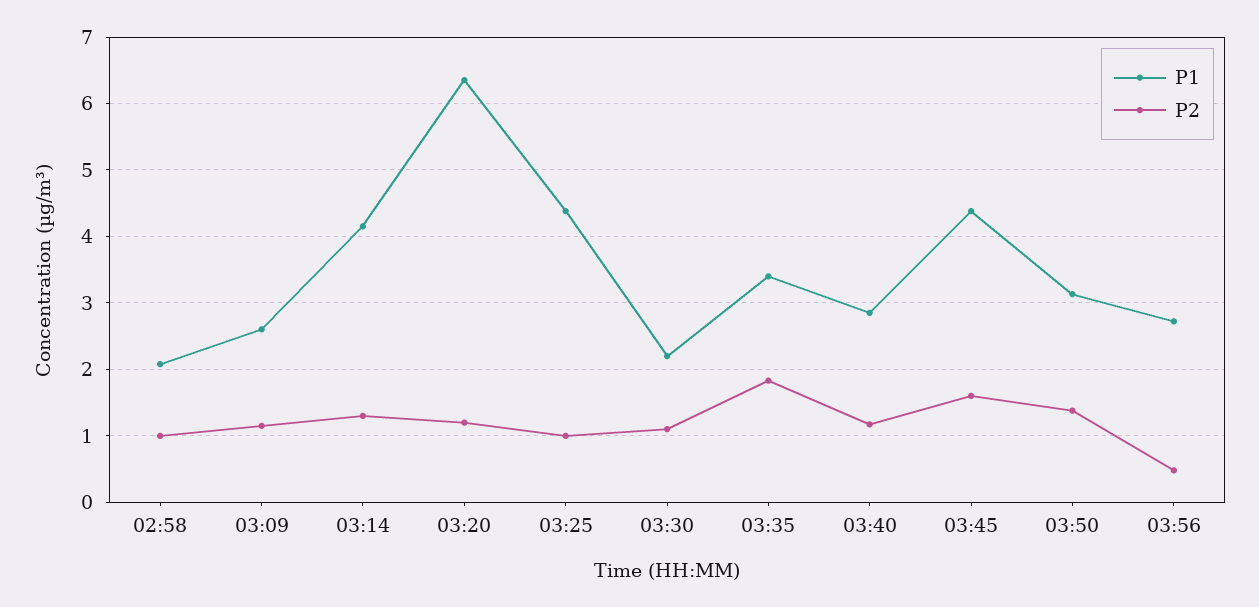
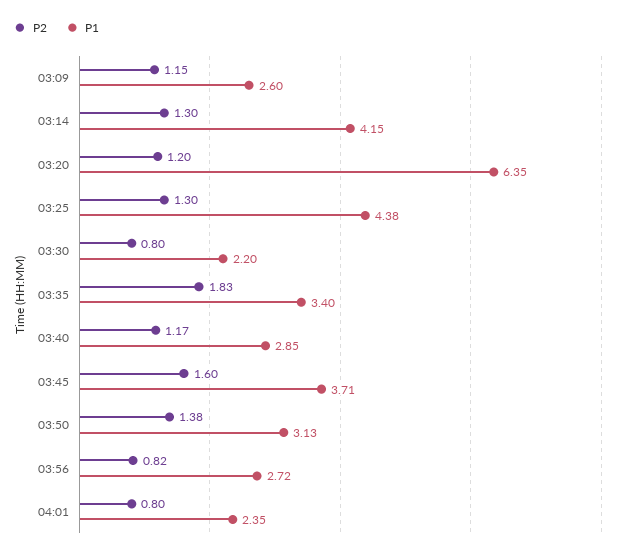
P1, 02:58: 2.1 -> none
P2, 02:58: 1 -> none
P2, 03:25: 1 -> 1.3
P2, 03:30: 1.1 -> 0.8
P1, 03:45: 4.4 -> 3.71
P2, 03:56: 0.5 -> 0.82
P2, 04:01: none -> 0.8
P1, 04:01: none -> 2.35

